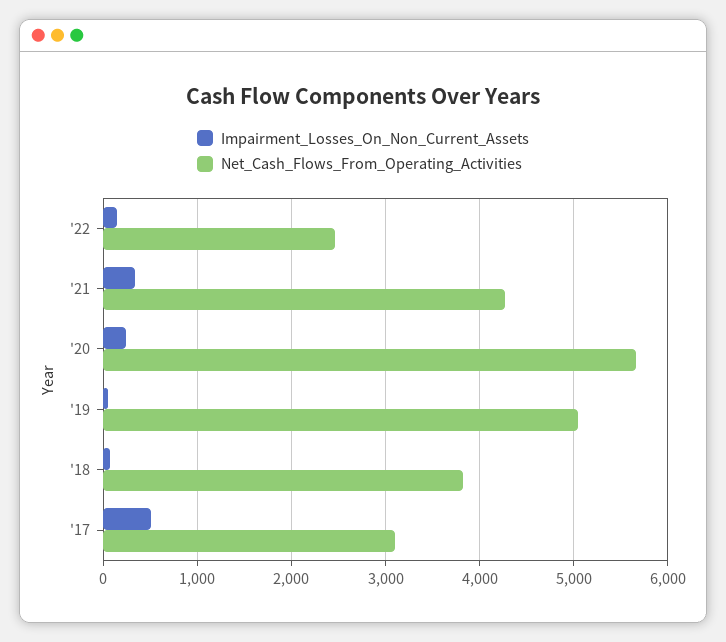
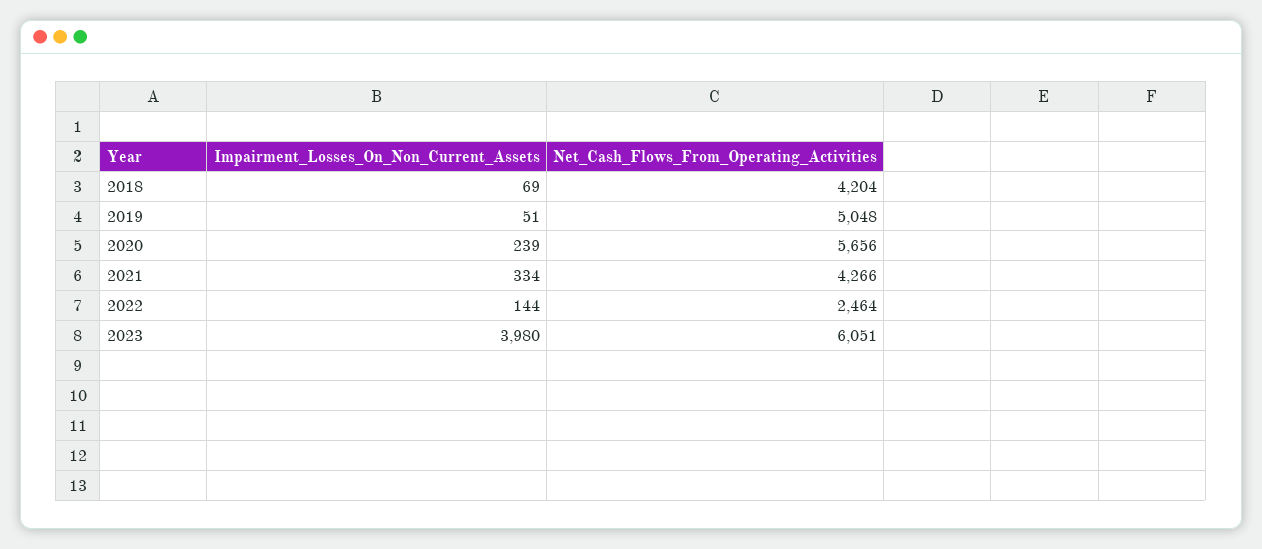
Net_Cash_Flows_From_Operating_Activities, '18: 3800 -> 4204
Impairment_Losses_On_Non_Current_Assets, '17: 500 -> none
Net_Cash_Flows_From_Operating_Activities, '17: 3100 -> none
Impairment_Losses_On_Non_Current_Assets, 2023: none -> 3980
Net_Cash_Flows_From_Operating_Activities, 2023: none -> 6051

